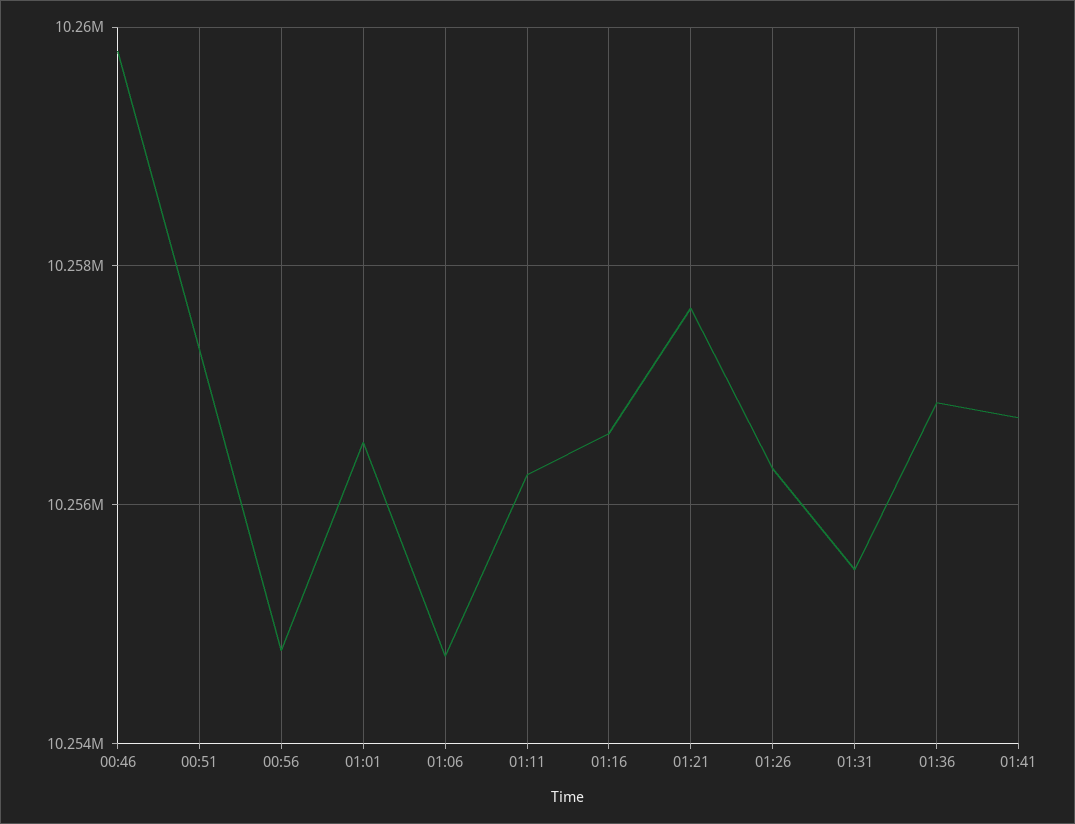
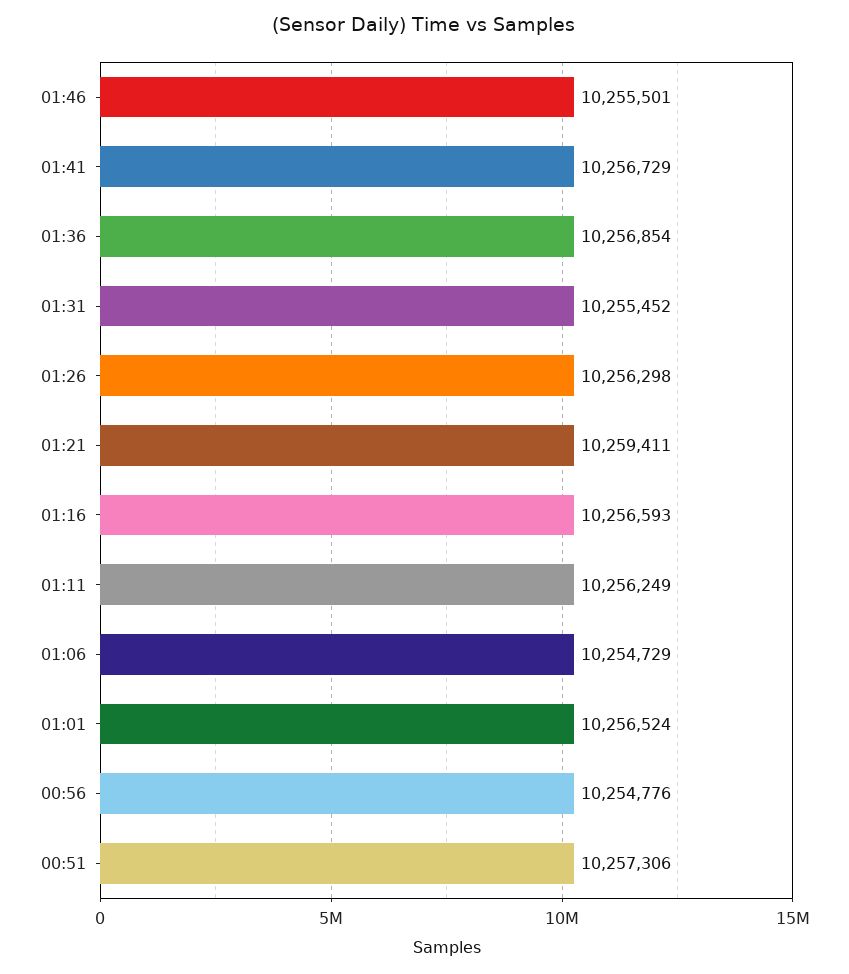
00:46: 10259800 -> none
01:21: 10257600 -> 10259411
01:46: none -> 10255501

